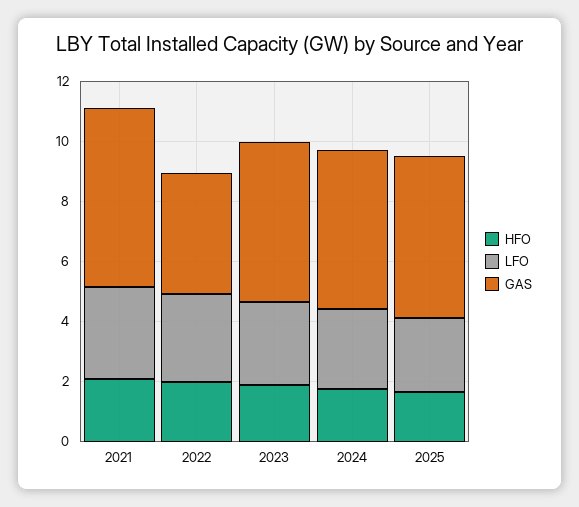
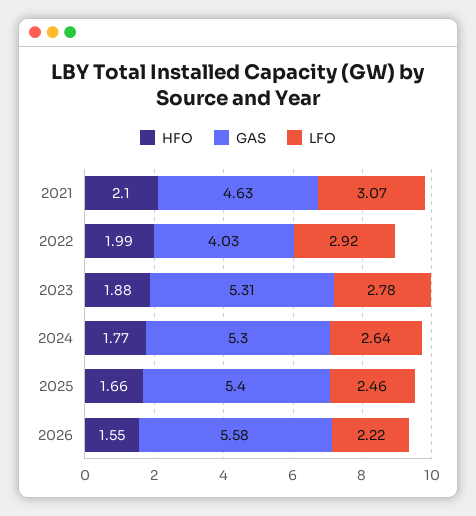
GAS, 2021: 6 -> 4.63
HFO, 2026: none -> 1.55
GAS, 2026: none -> 5.58
LFO, 2026: none -> 2.22

